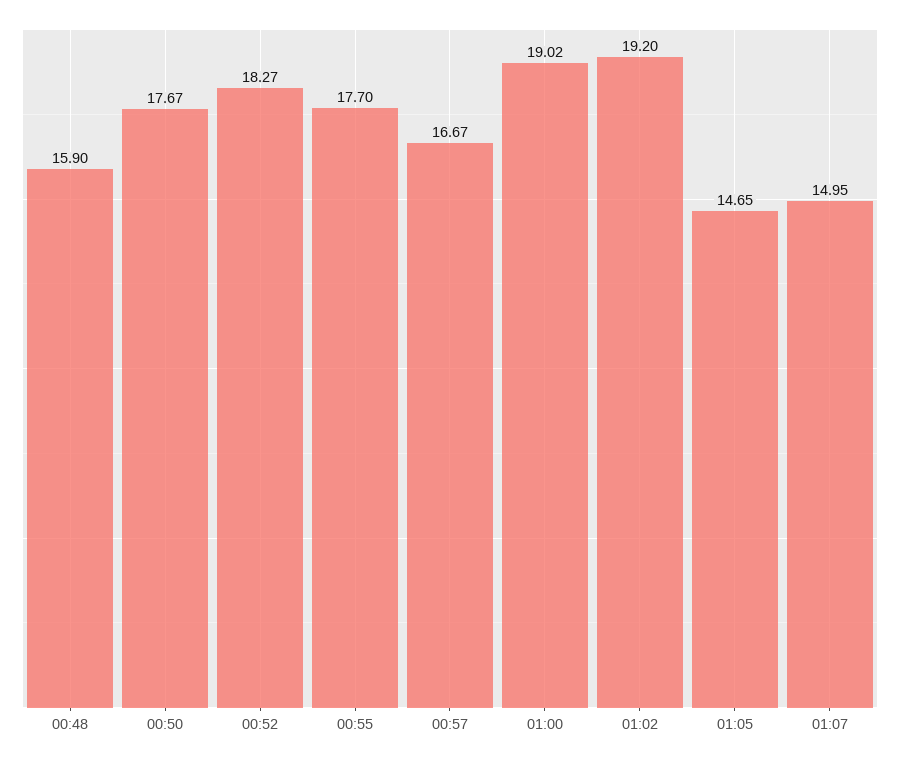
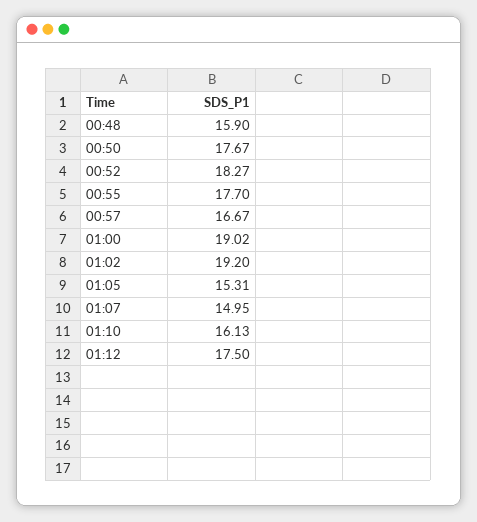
01:05: 14.65 -> 15.31
01:10: none -> 16.13
01:12: none -> 17.5

